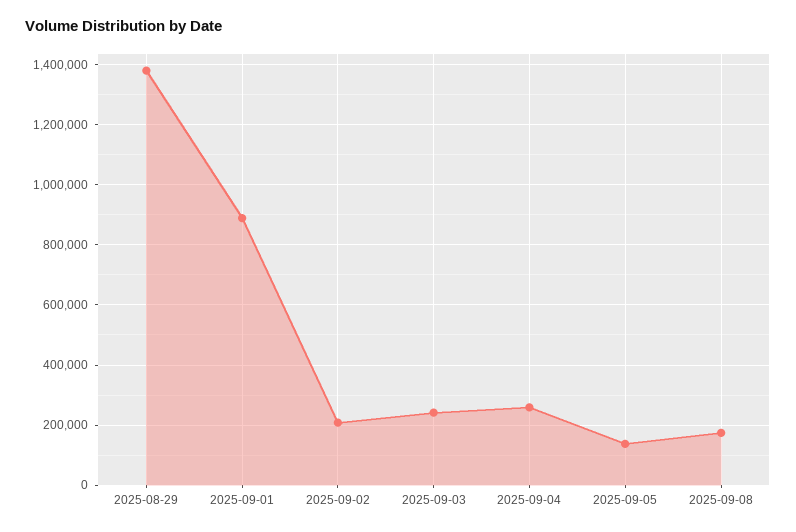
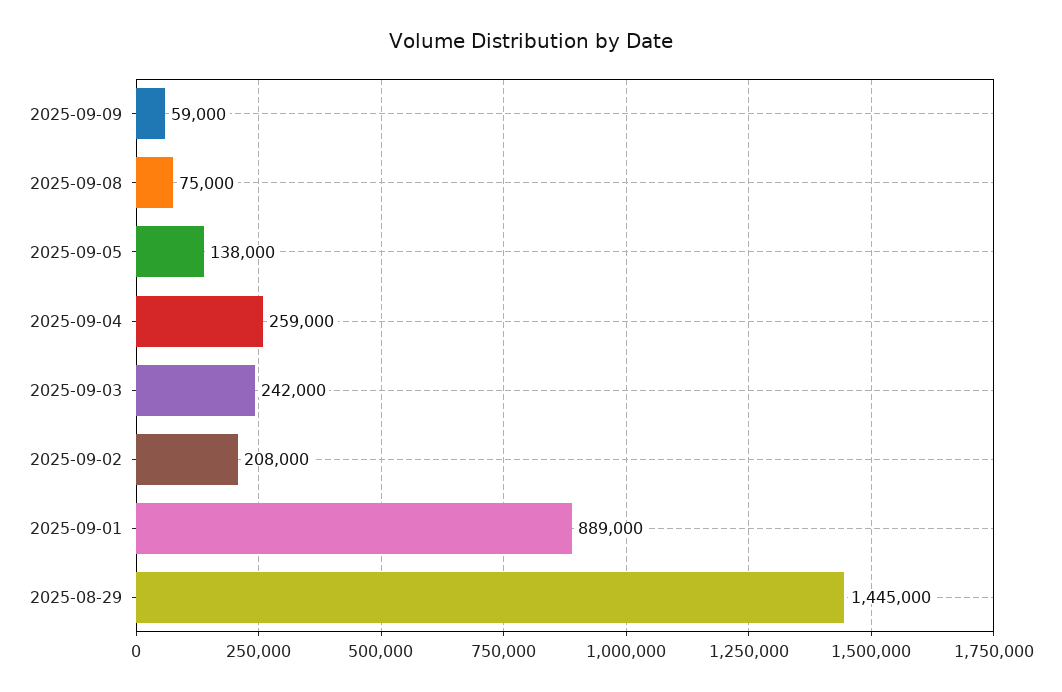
2025-08-29: 1380000 -> 1445000
2025-09-08: 180000 -> 75000
2025-09-09: none -> 59000

